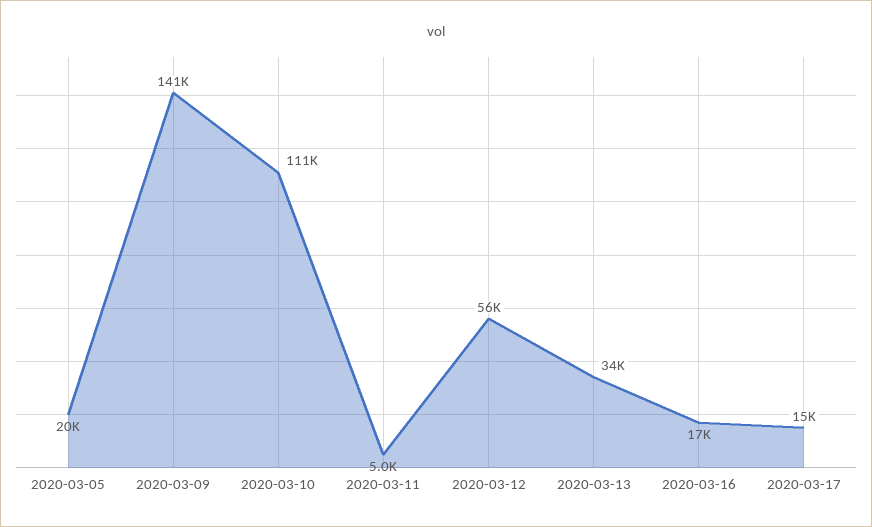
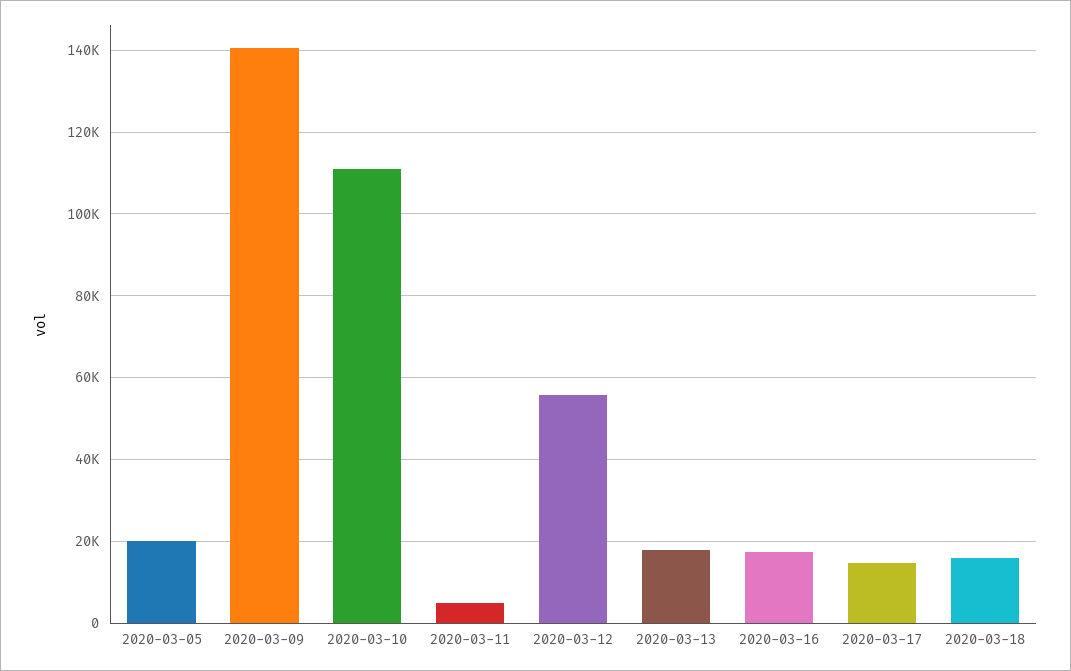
2020-03-13: 34000 -> 18000
2020-03-18: none -> 16000

